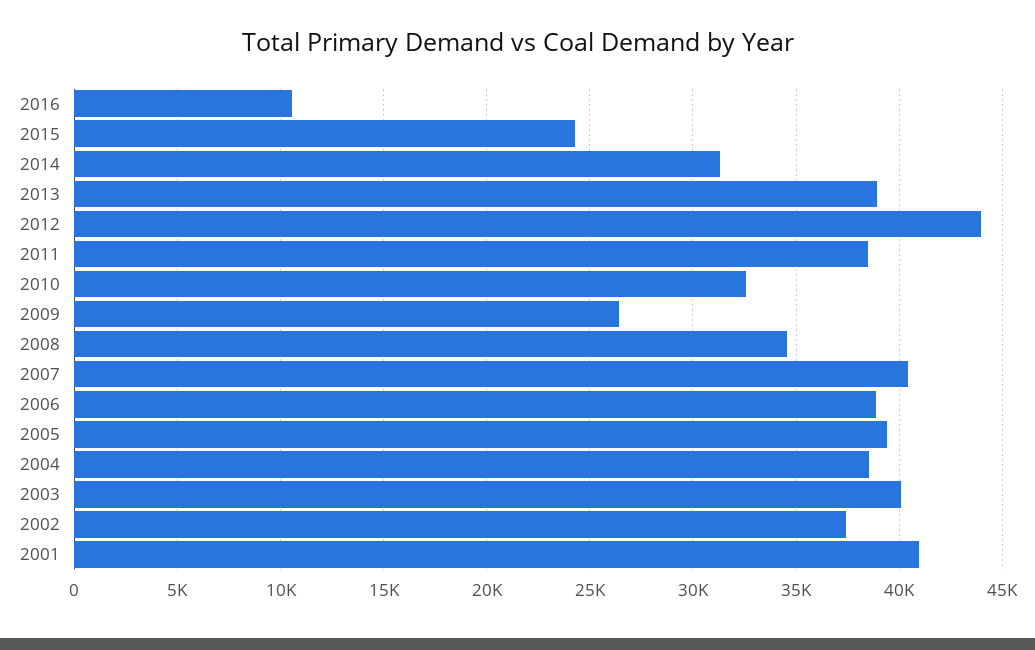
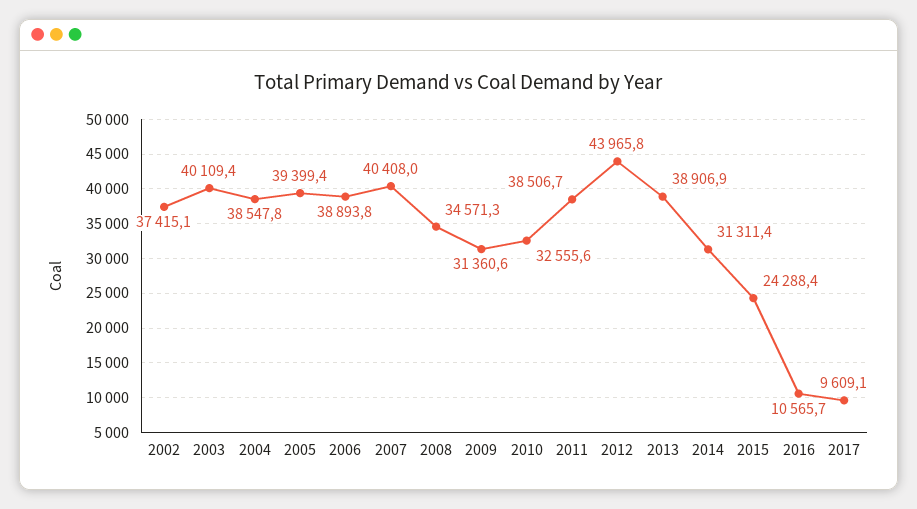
2009: 26500 -> 31360.6
2001: 41000 -> none
2017: none -> 9609.1

